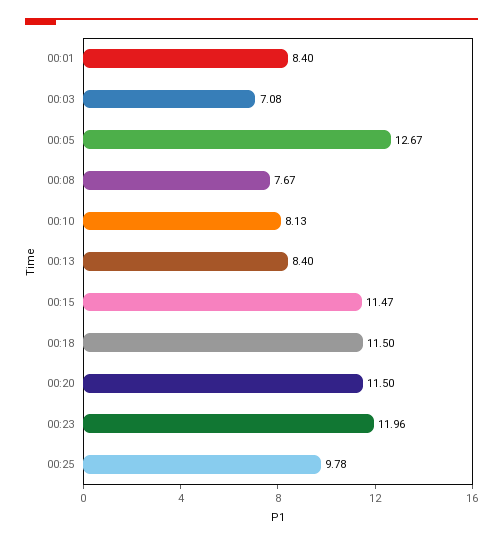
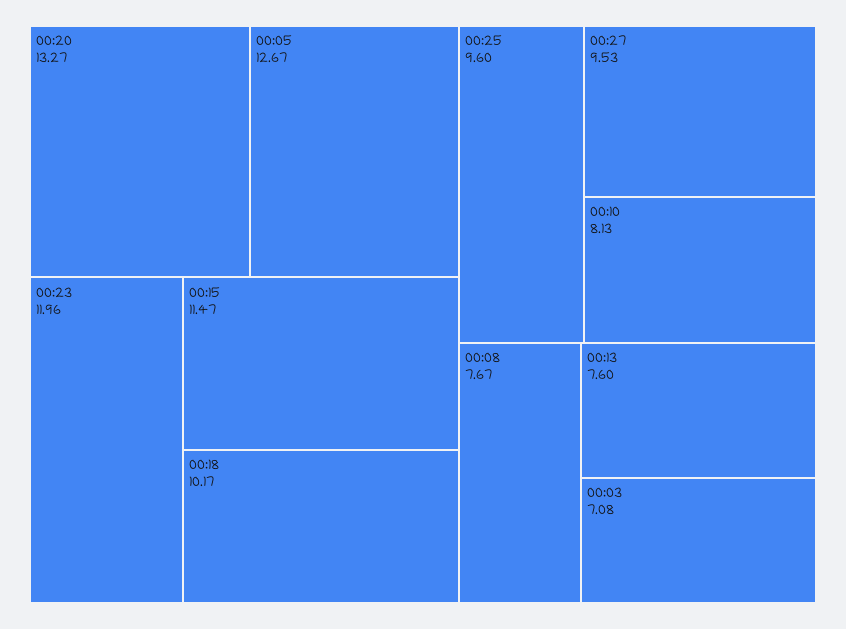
00:01: 8.4 -> none
00:13: 8.4 -> 7.6
00:18: 11.5 -> 10.17
00:20: 11.5 -> 13.27
00:25: 9.78 -> 9.6
00:27: none -> 9.53

